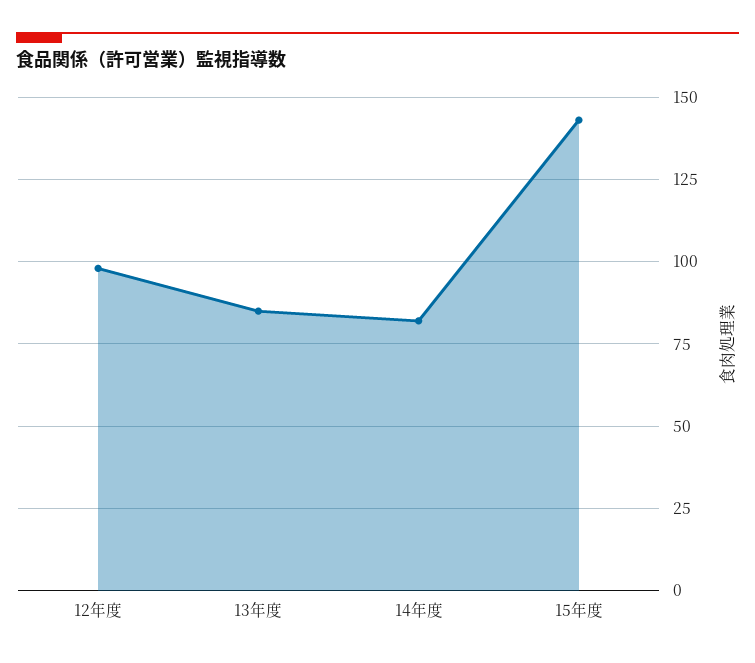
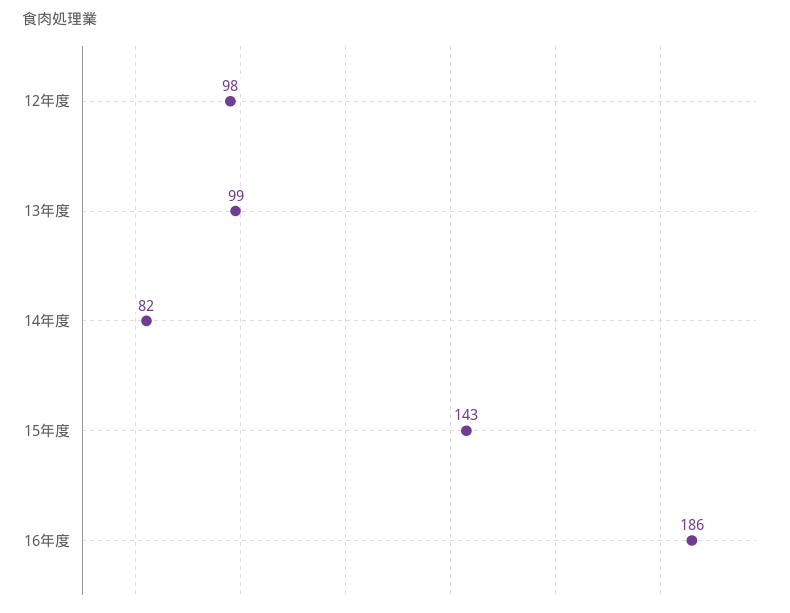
13年度: 85 -> 99
16年度: none -> 186

